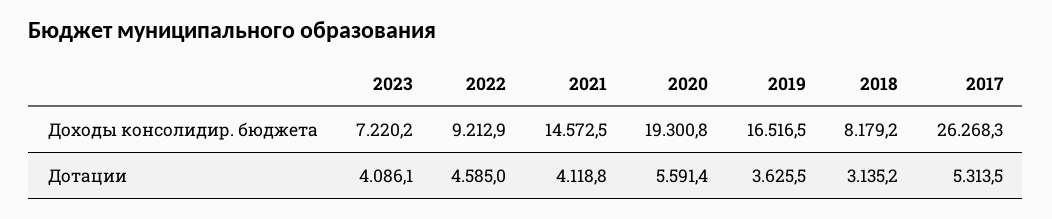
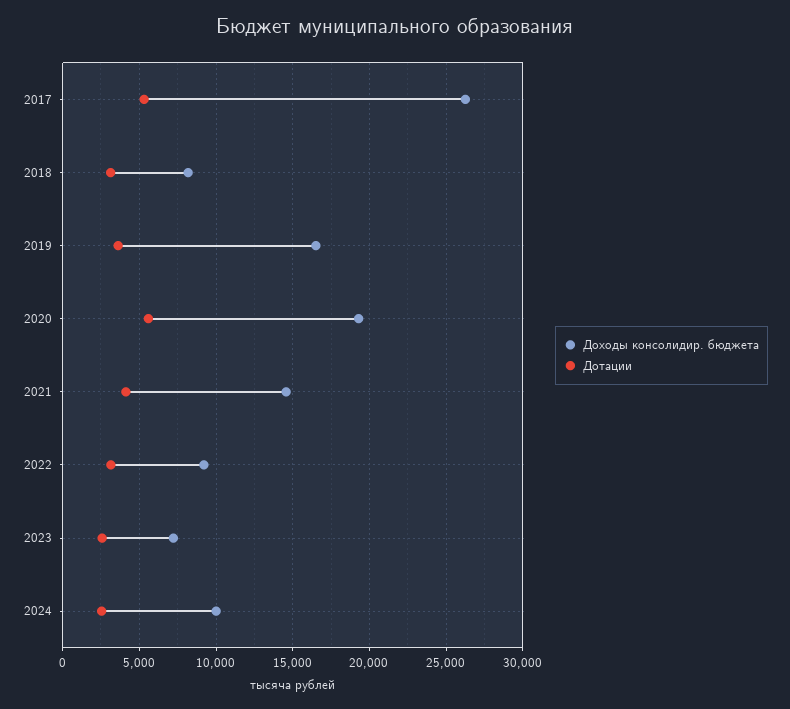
Дотации, 2023: 4086.1 -> 2500
Дотации, 2022: 4585 -> 3000
Доходы консолидир. бюджета, 2024: none -> 10000
Дотации, 2024: none -> 2500

